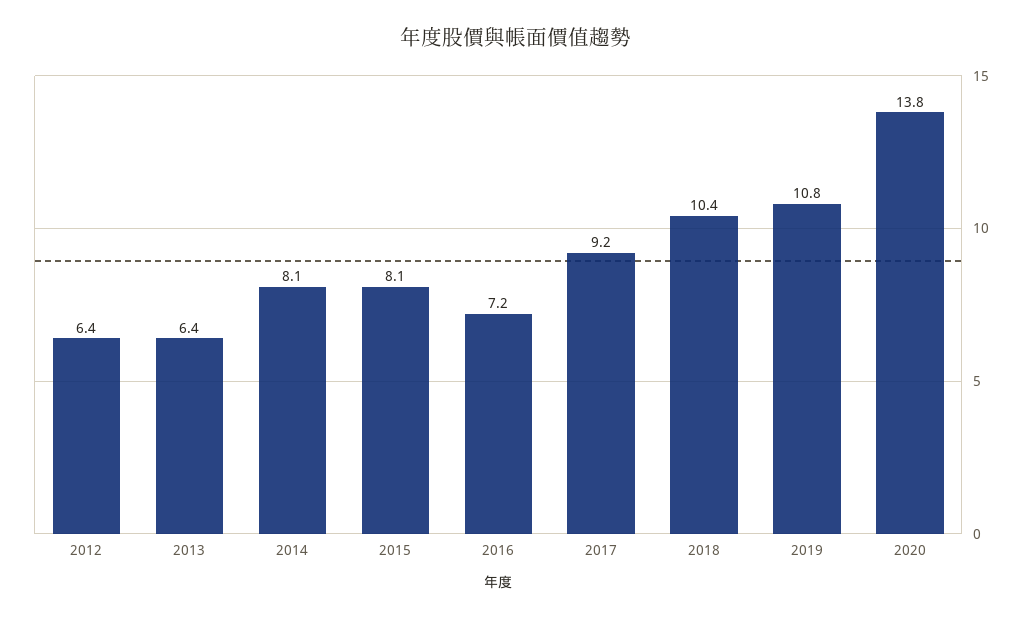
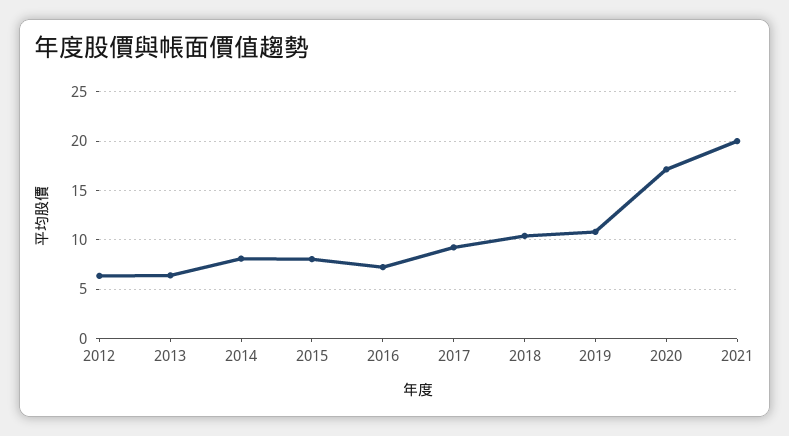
2020: 13.8 -> 17
2021: none -> 20

